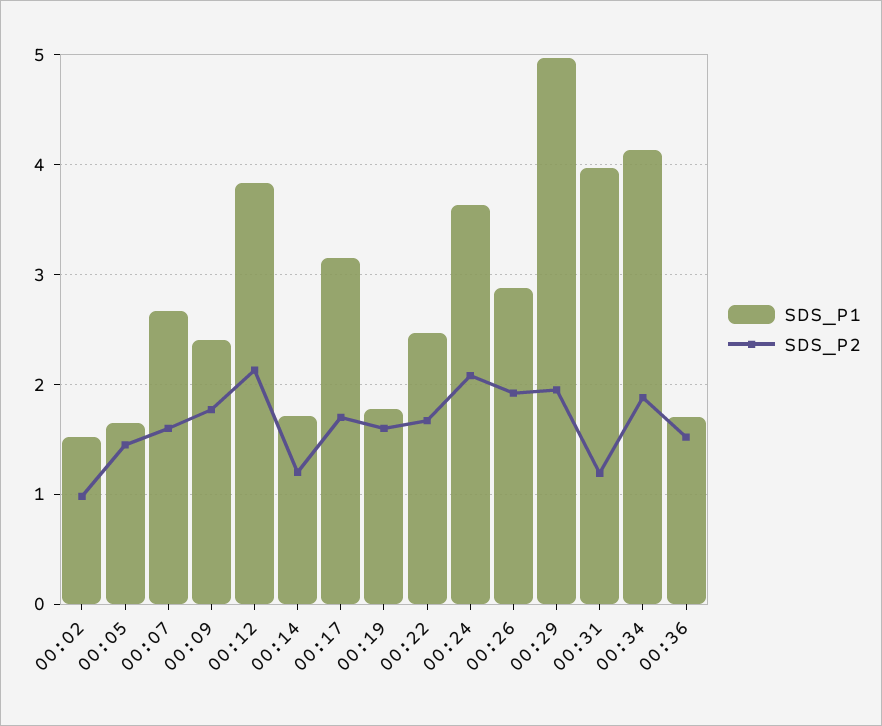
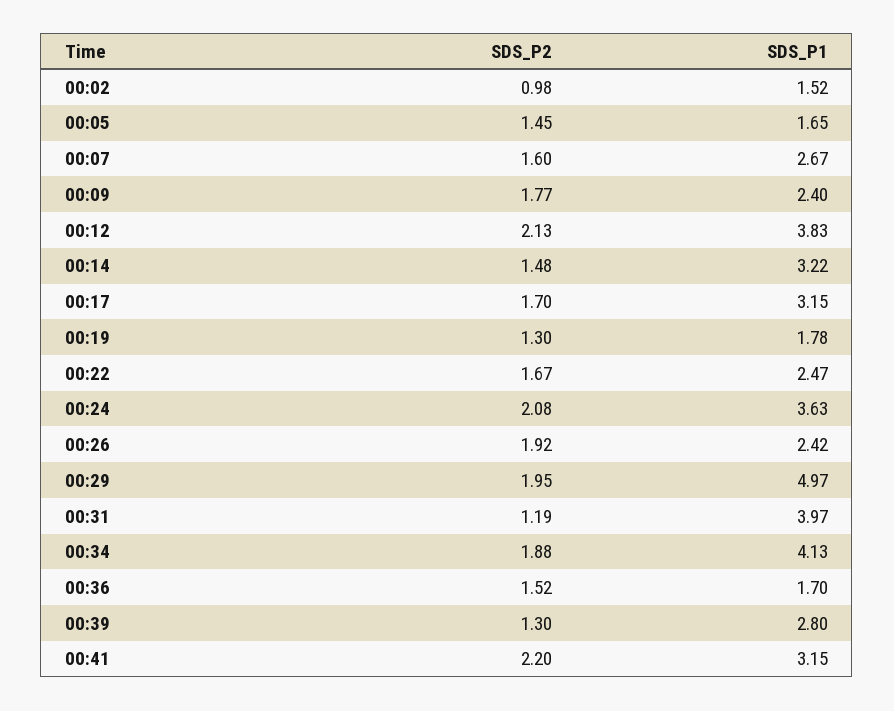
SDS_P1, 00:14: 1.7 -> 3.22
SDS_P2, 00:14: 1.2 -> 1.48
SDS_P2, 00:19: 1.6 -> 1.3
SDS_P1, 00:26: 2.9 -> 2.42
SDS_P2, 00:39: none -> 1.3
SDS_P1, 00:39: none -> 2.8
SDS_P2, 00:41: none -> 2.2
SDS_P1, 00:41: none -> 3.15

